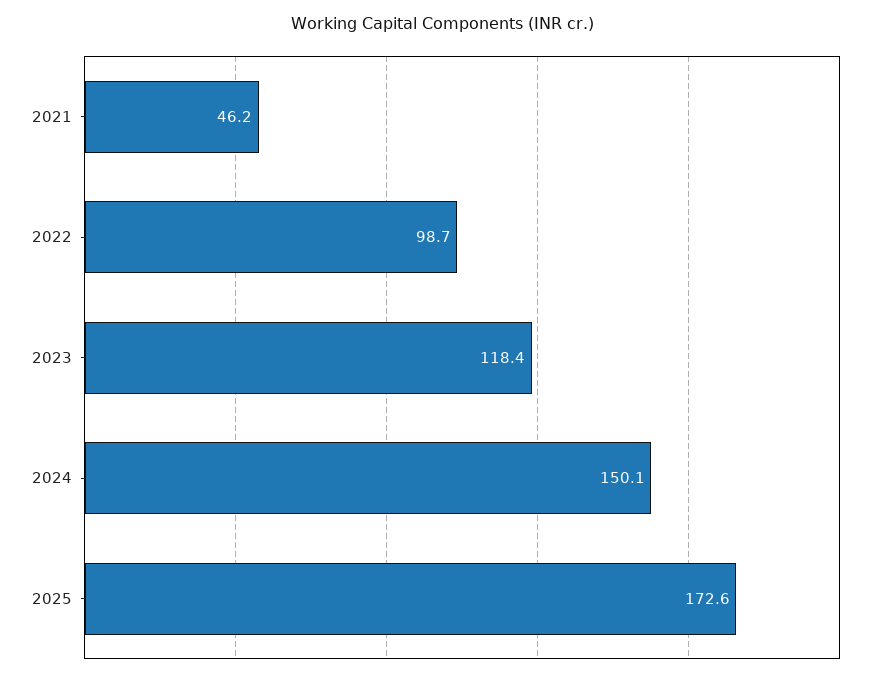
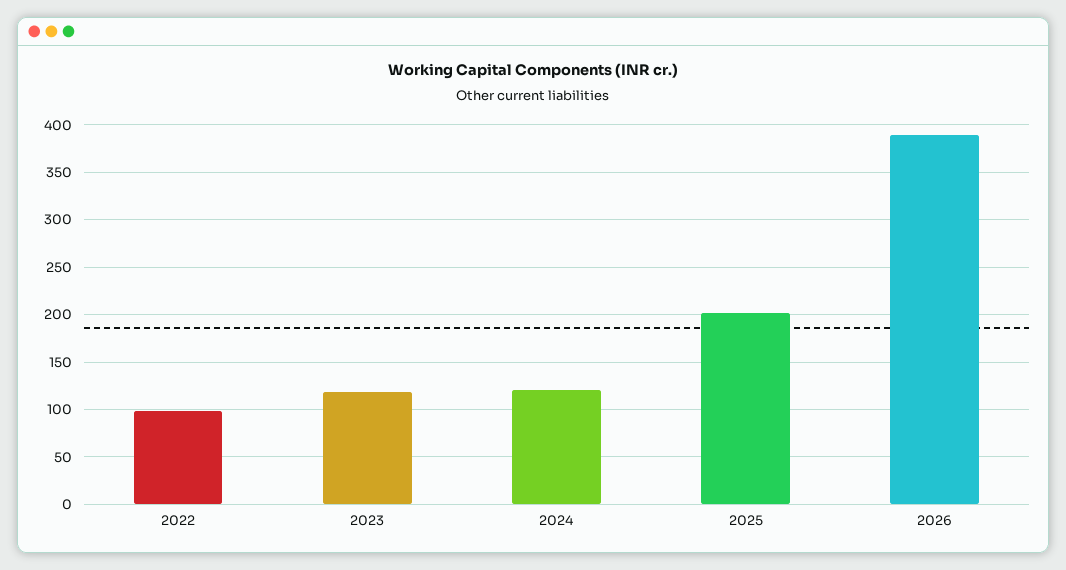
2021: 46.2 -> none
2024: 150.1 -> 120
2025: 172.6 -> 200
2026: none -> 390

